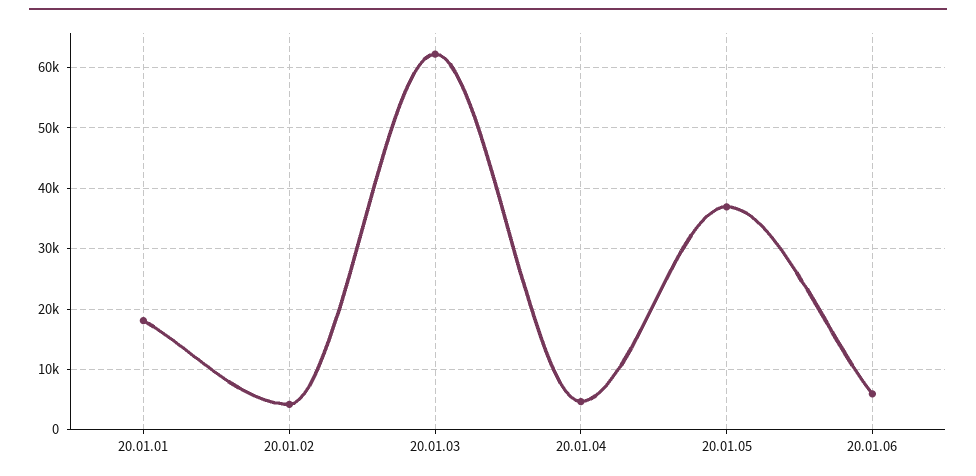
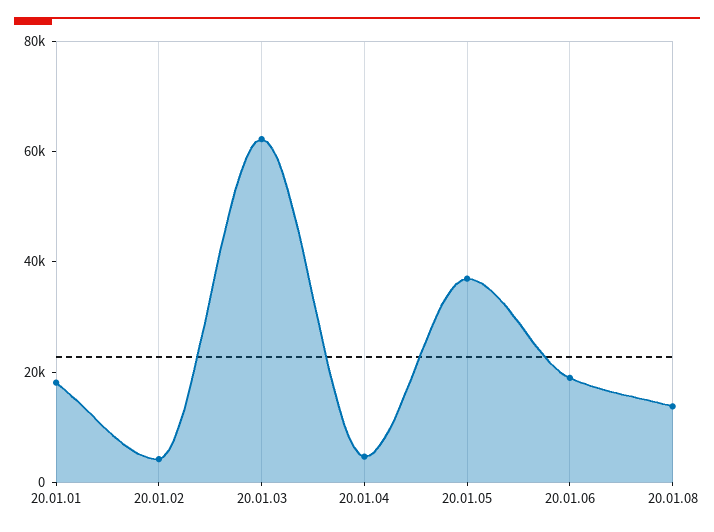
20.01.06: 6000 -> 20000
20.01.08: none -> 15000

